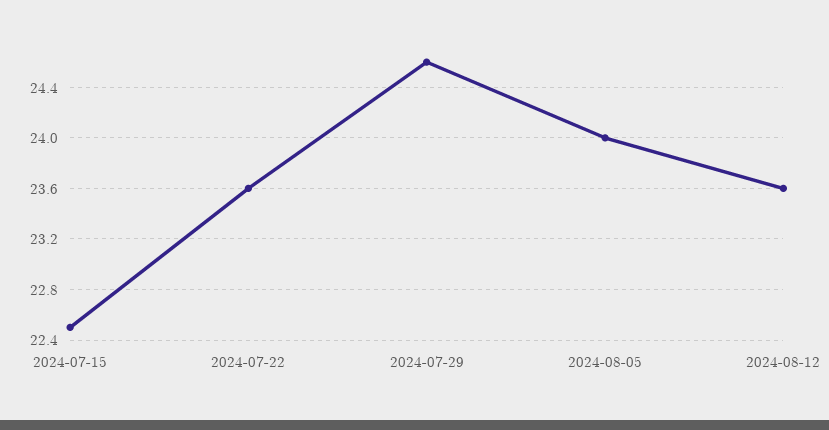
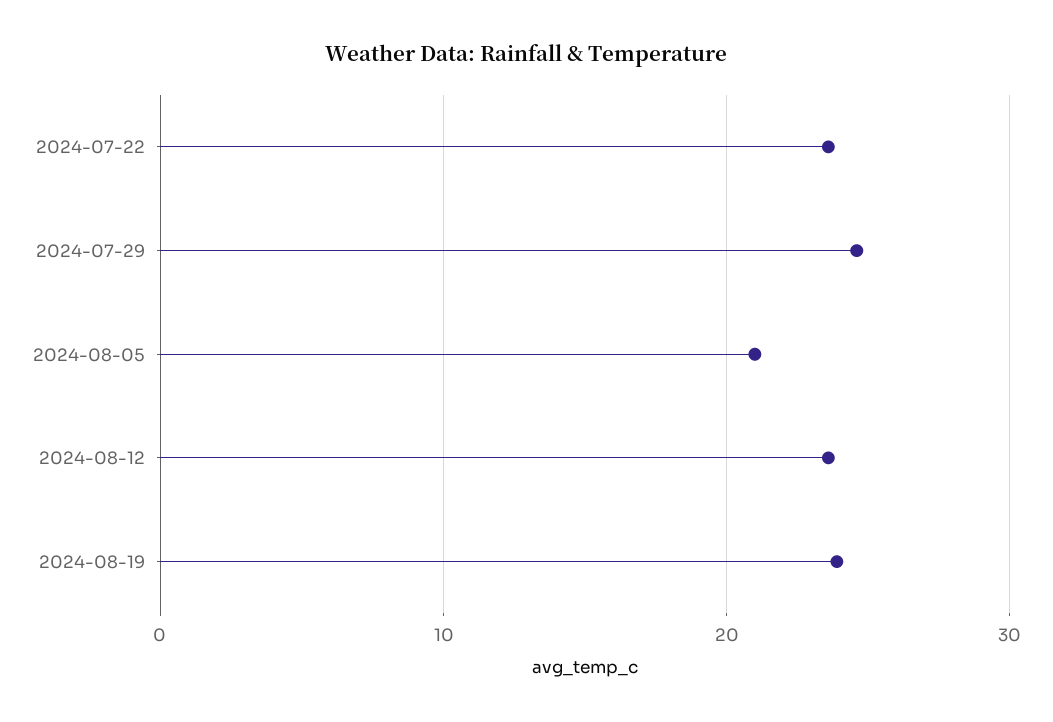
2024-07-15: 22.5 -> none
2024-08-05: 24 -> 21
2024-08-19: none -> 24

